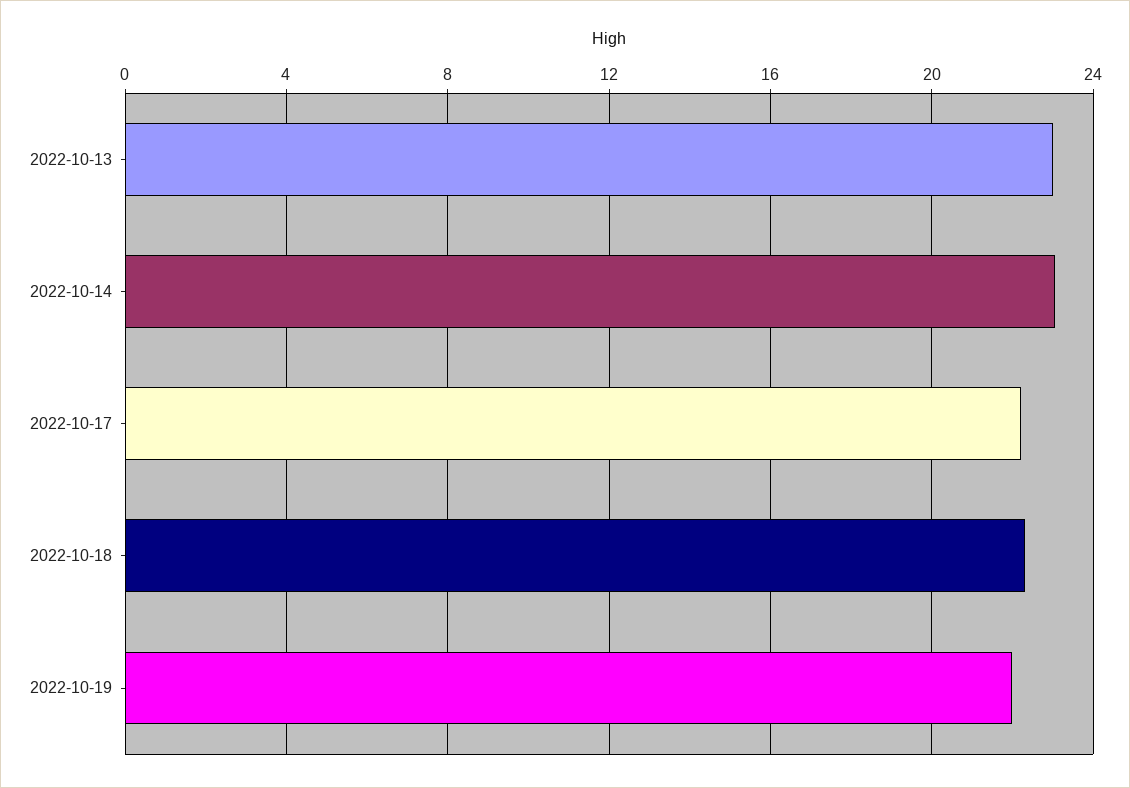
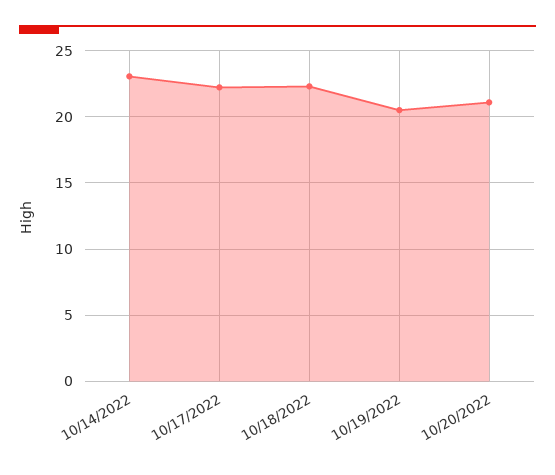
2022-10-13: 23 -> none
2022-10-19: 22 -> 20.5
10/20/2022: none -> 21

